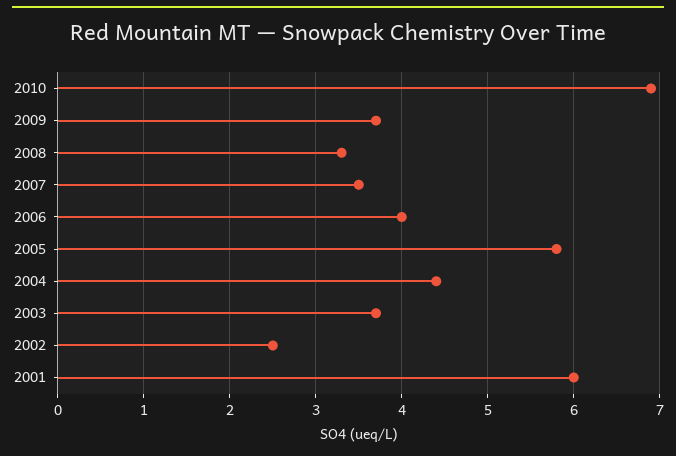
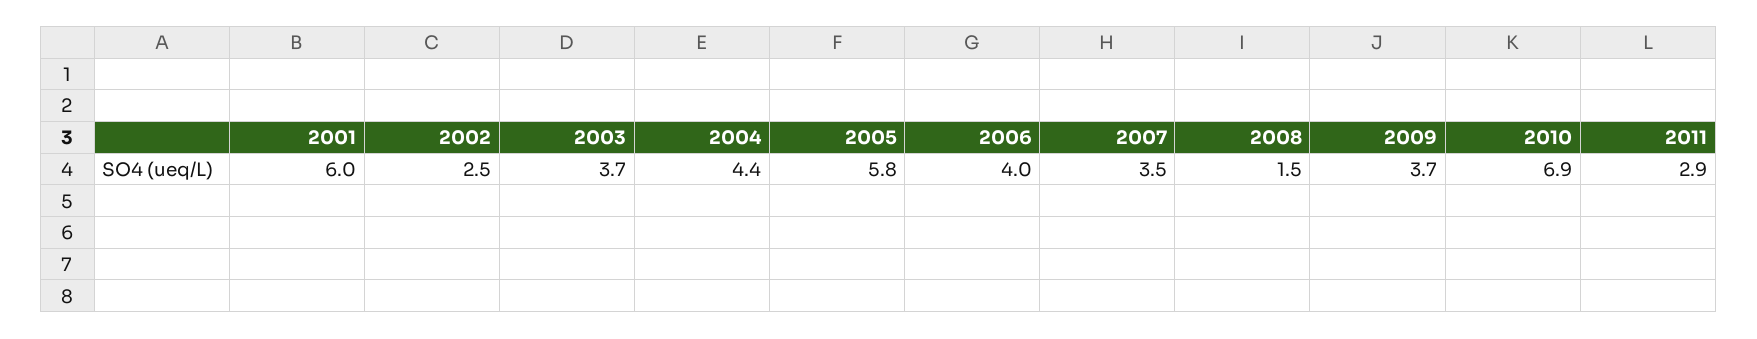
2008: 3.3 -> 1.5
2011: none -> 2.9

